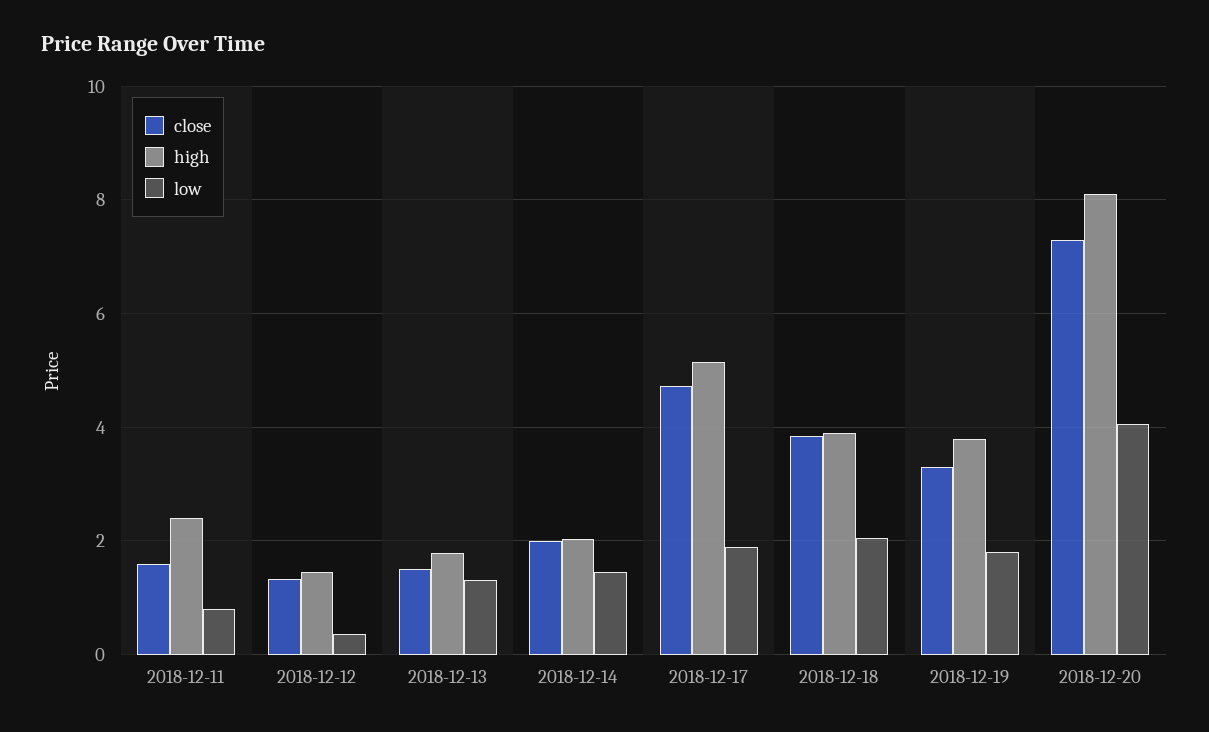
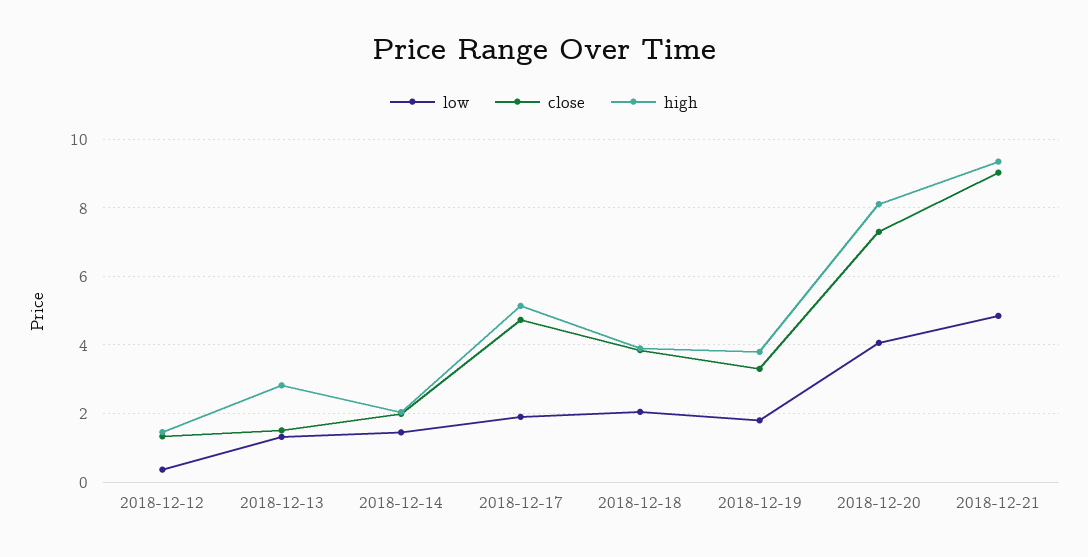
close, 2018-12-11: 1.6 -> none
high, 2018-12-11: 2.4 -> none
low, 2018-12-11: 0.8 -> none
high, 2018-12-13: 1.8 -> 2.8
low, 2018-12-21: none -> 4.8
close, 2018-12-21: none -> 9
high, 2018-12-21: none -> 9.4

